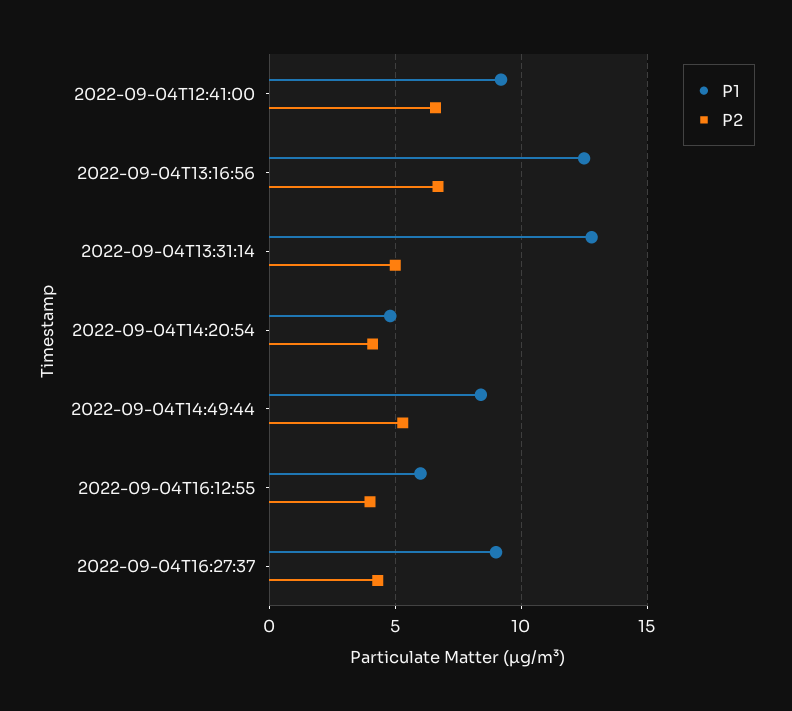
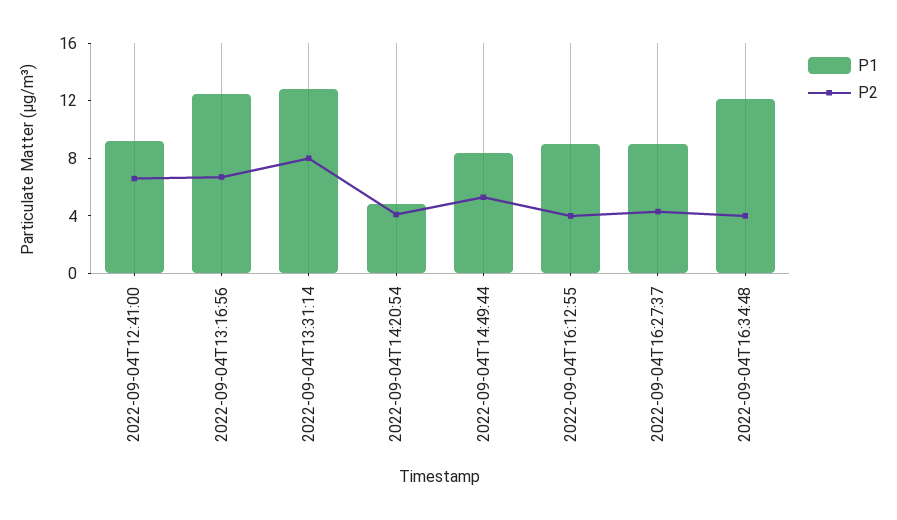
P2, 2022-09-04T13:31:14: 5 -> 8
P1, 2022-09-04T16:12:55: 6 -> 9
P1, 2022-09-04T16:34:48: none -> 12
P2, 2022-09-04T16:34:48: none -> 4

